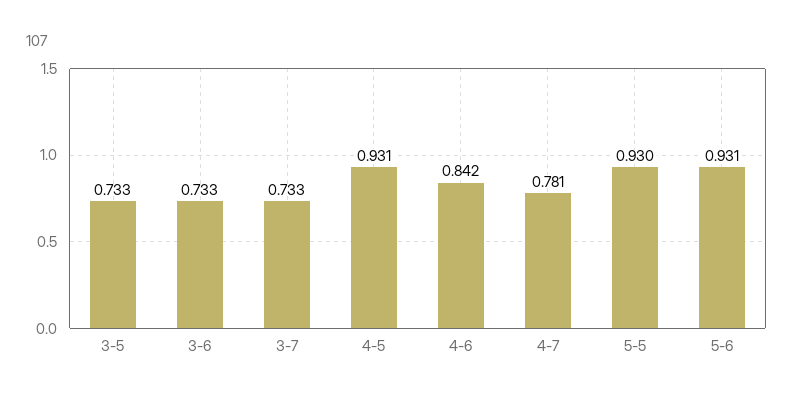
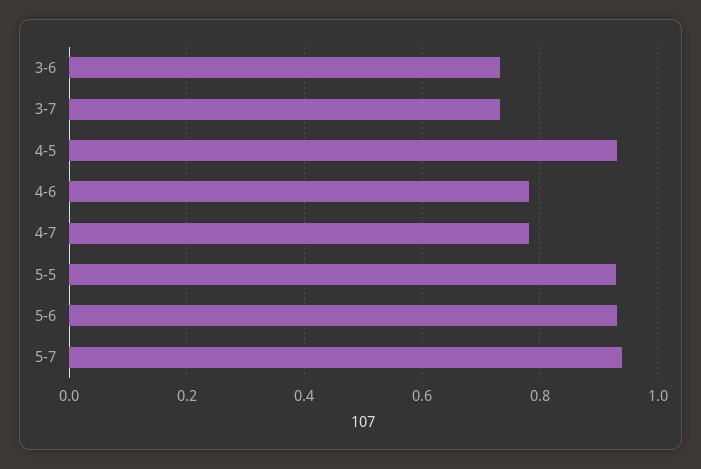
3-5: 0.733 -> none
4-6: 0.842 -> 0.78
5-7: none -> 0.94

